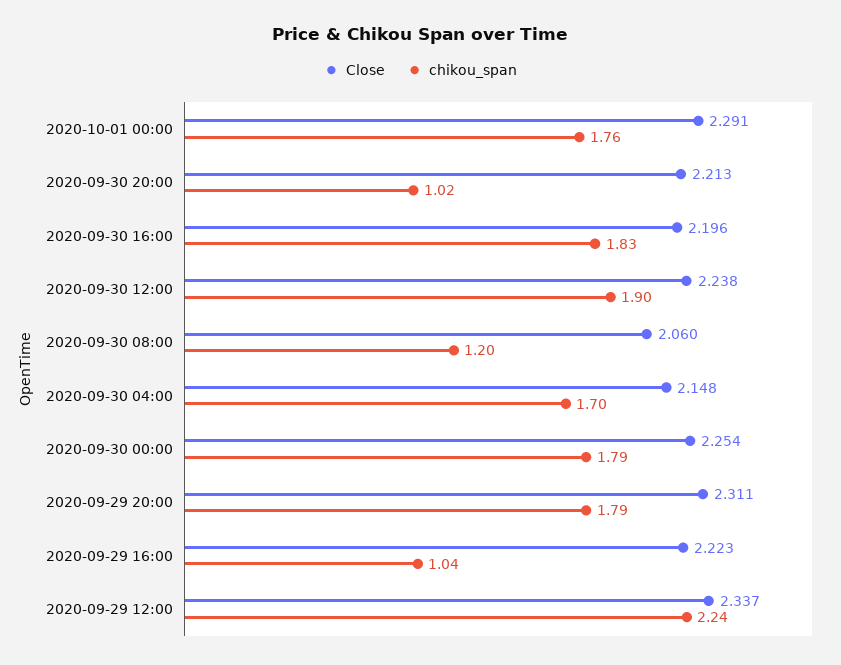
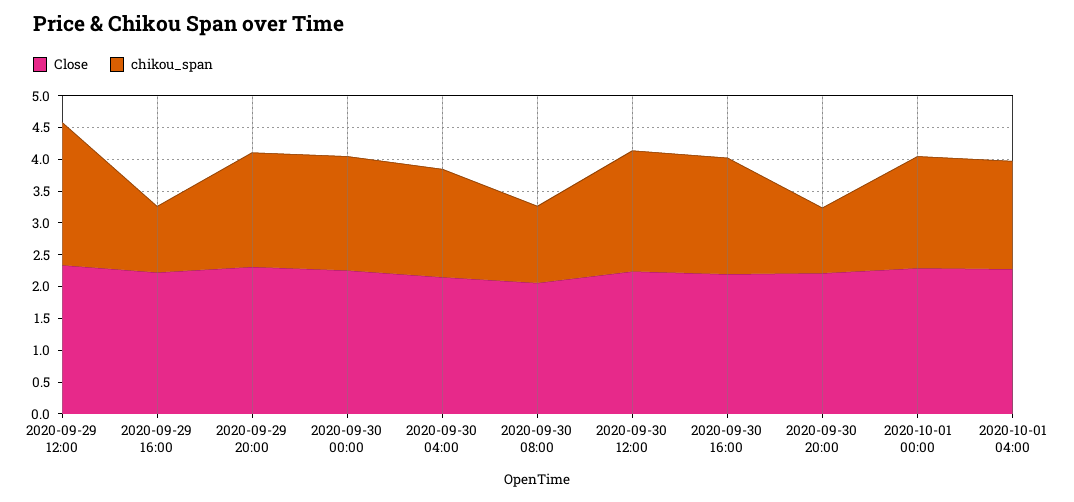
Close, 2020-10-01 04:00: none -> 2.25
chikou_span, 2020-10-01 04:00: none -> 1.75

